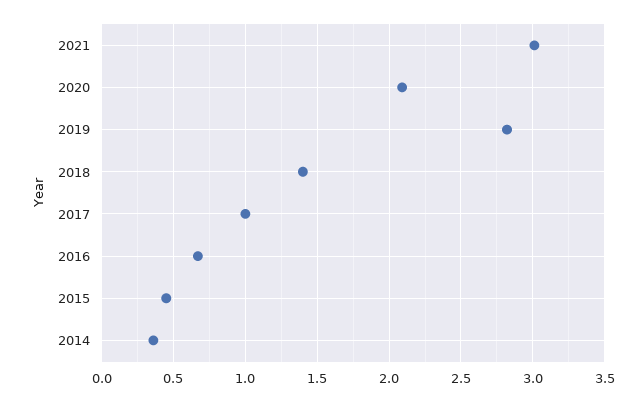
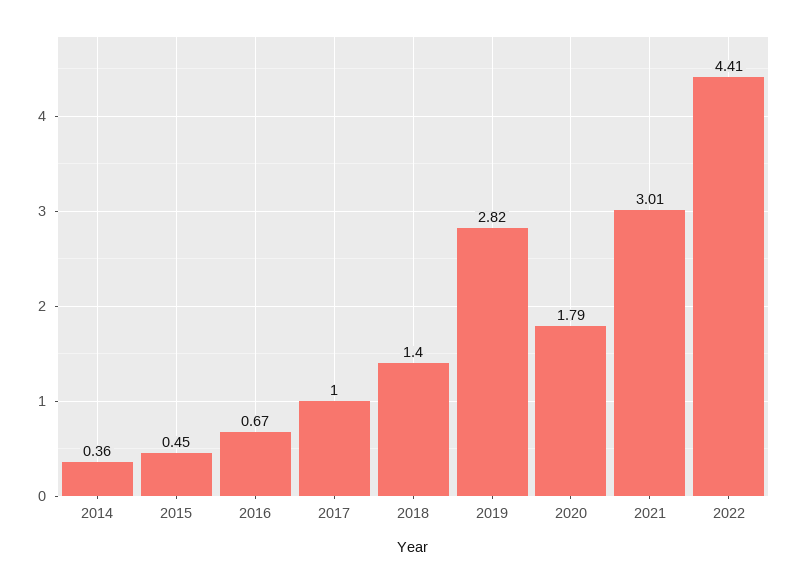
2020: 2.1 -> 1.79
2022: none -> 4.41

